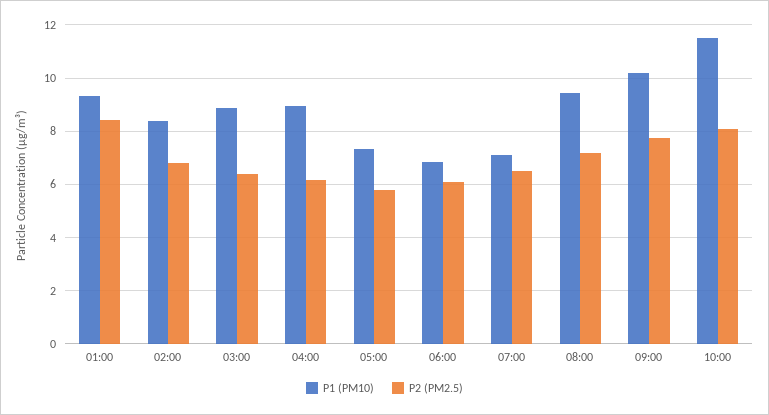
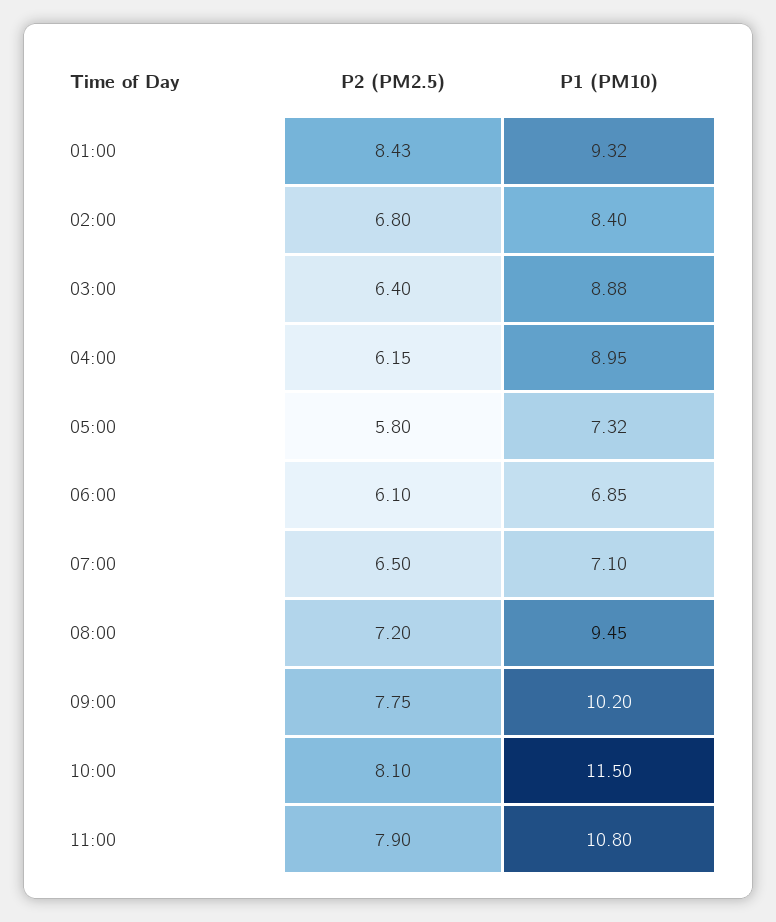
P2 (PM2.5), 11:00: none -> 7.9
P1 (PM10), 11:00: none -> 10.8

